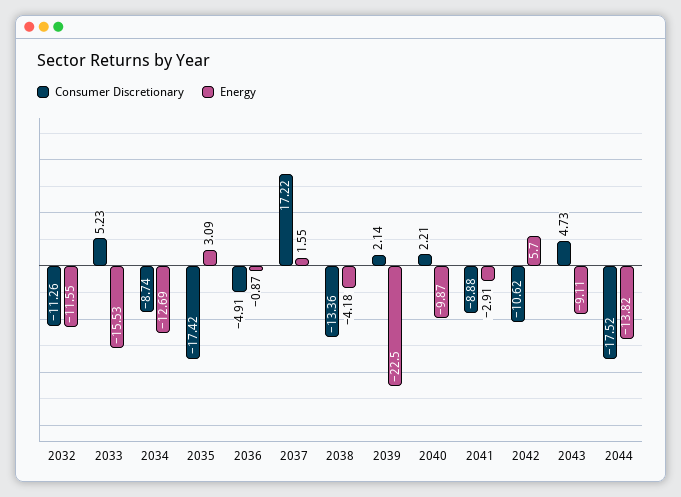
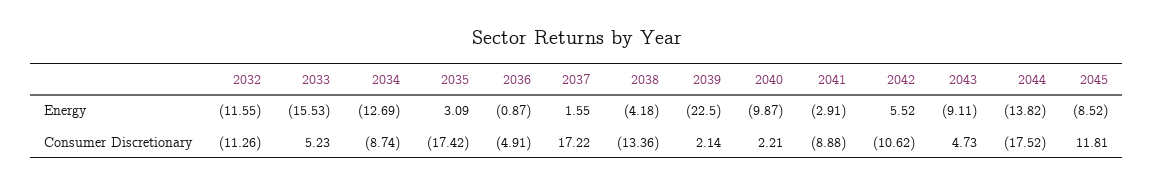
Energy, 2042: 5.7 -> 5.52
Energy, 2045: none -> -8.52
Consumer Discretionary, 2045: none -> 11.81

